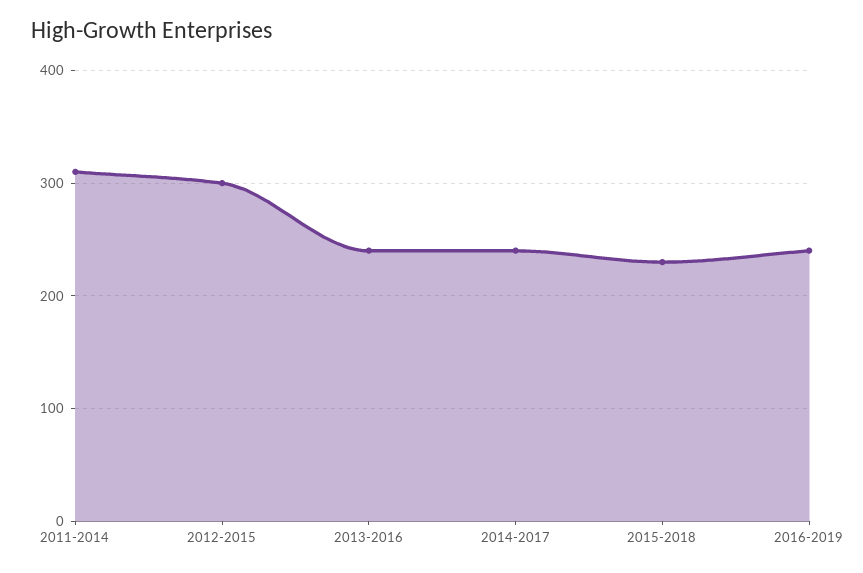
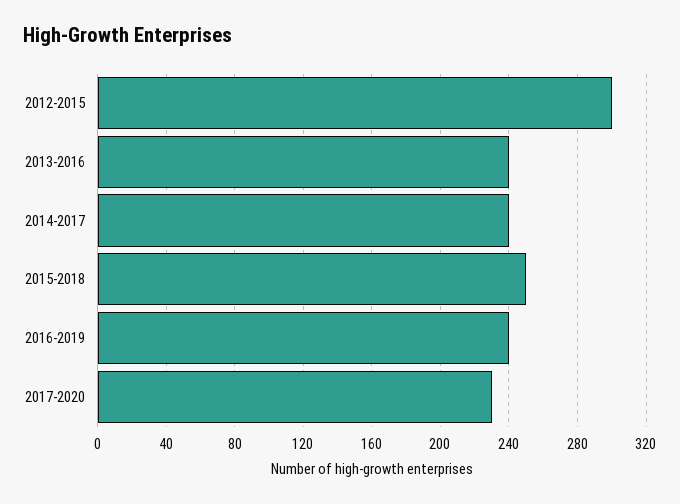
2011-2014: 310 -> none
2015-2018: 230 -> 250
2017-2020: none -> 230

